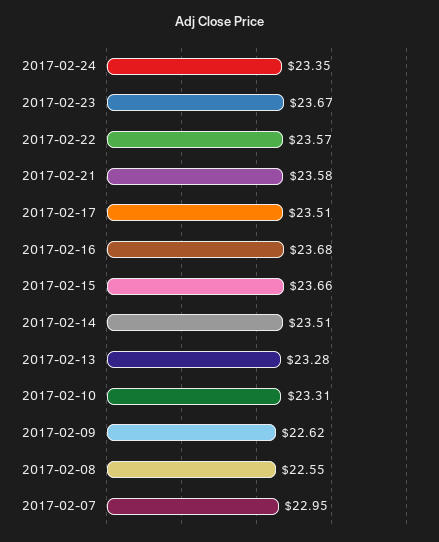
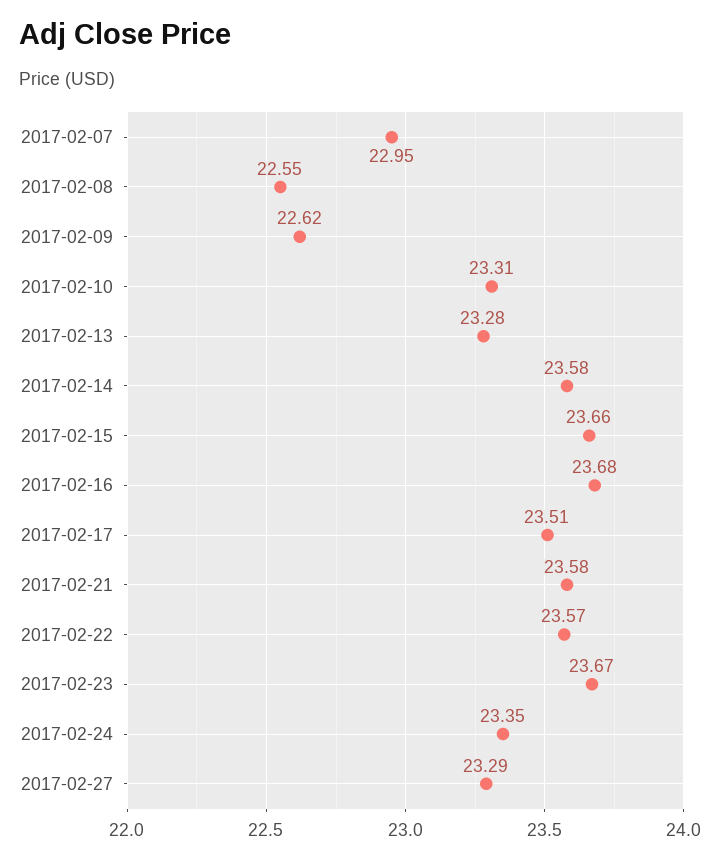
2017-02-14: 23.51 -> 23.58
2017-02-27: none -> 23.29

